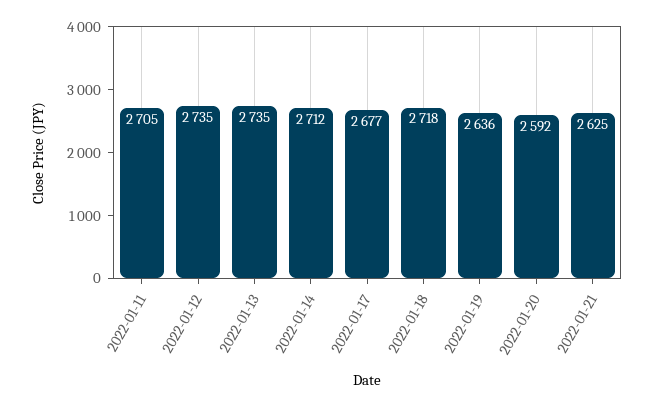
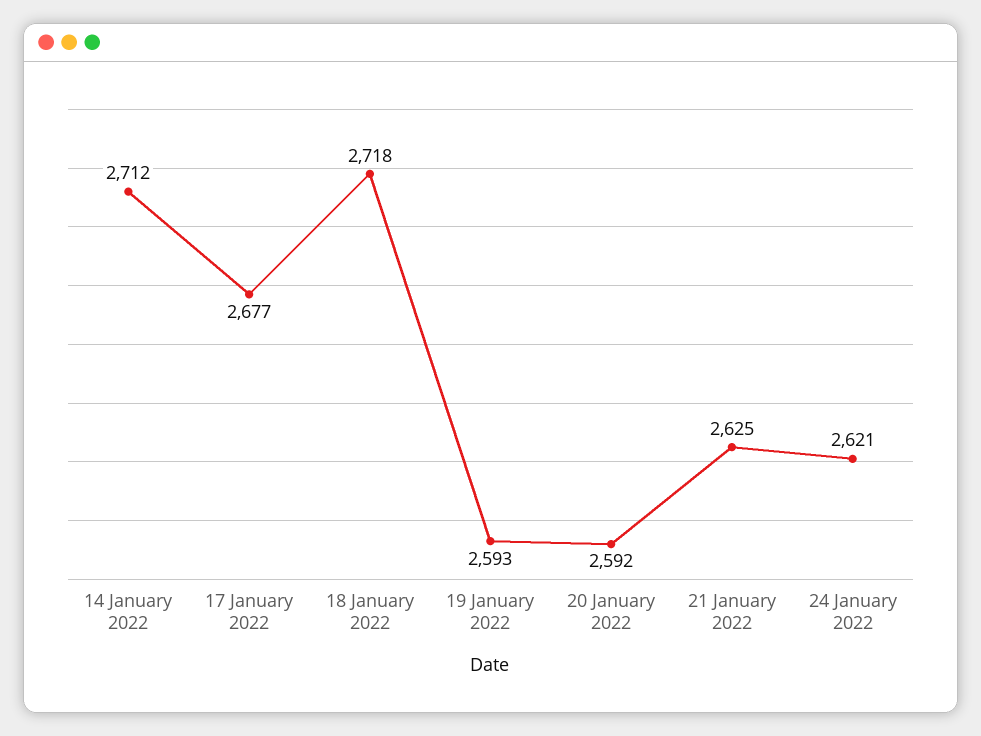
2022-01-11: 2705 -> none
2022-01-12: 2735 -> none
2022-01-13: 2735 -> none
2022-01-19: 2636 -> 2593
24 January 2022: none -> 2621

